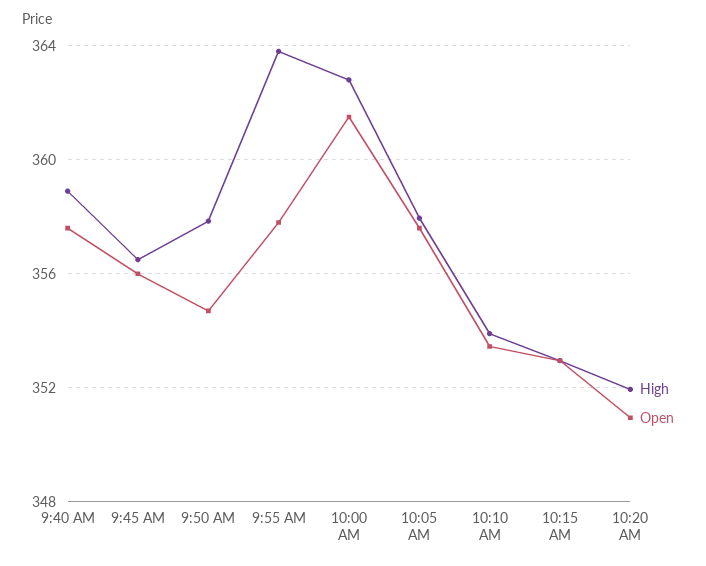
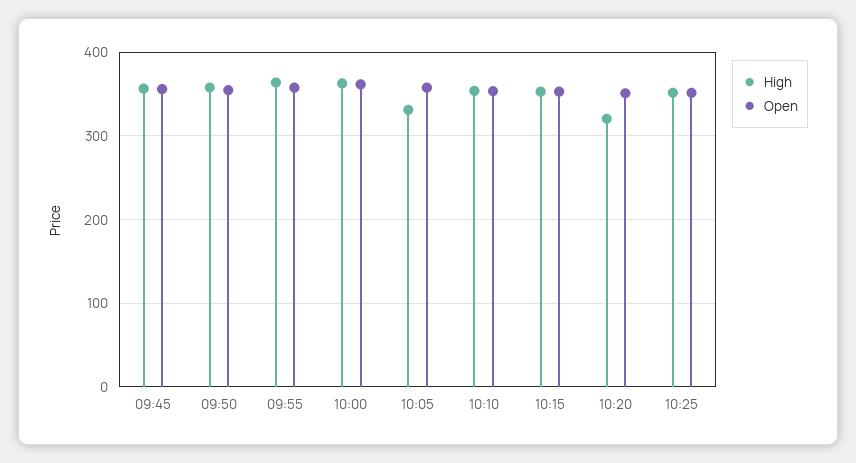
High, 9:40 AM: 359 -> none
Open, 9:40 AM: 357.5 -> none
High, 10:05 AM: 358 -> 330
High, 10:20 AM: 352 -> 320
High, 10:25: none -> 350
Open, 10:25: none -> 350

